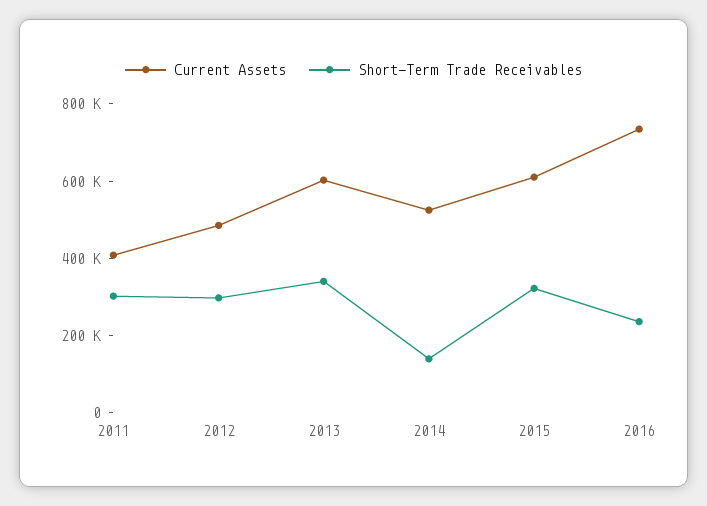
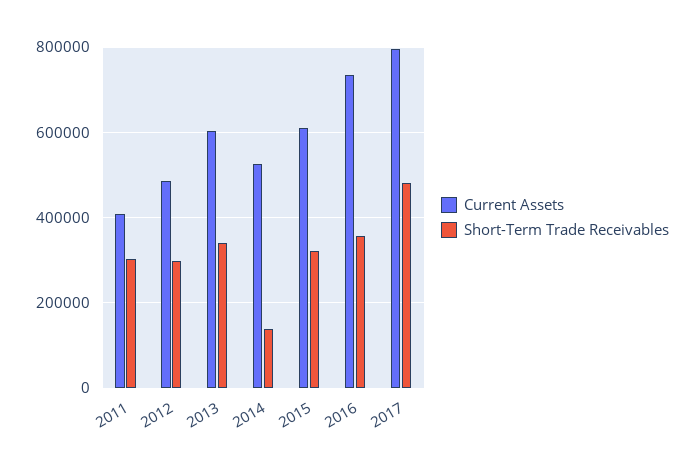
Short-Term Trade Receivables, 2016: 250000 -> 360000
Current Assets, 2017: none -> 800000
Short-Term Trade Receivables, 2017: none -> 480000

